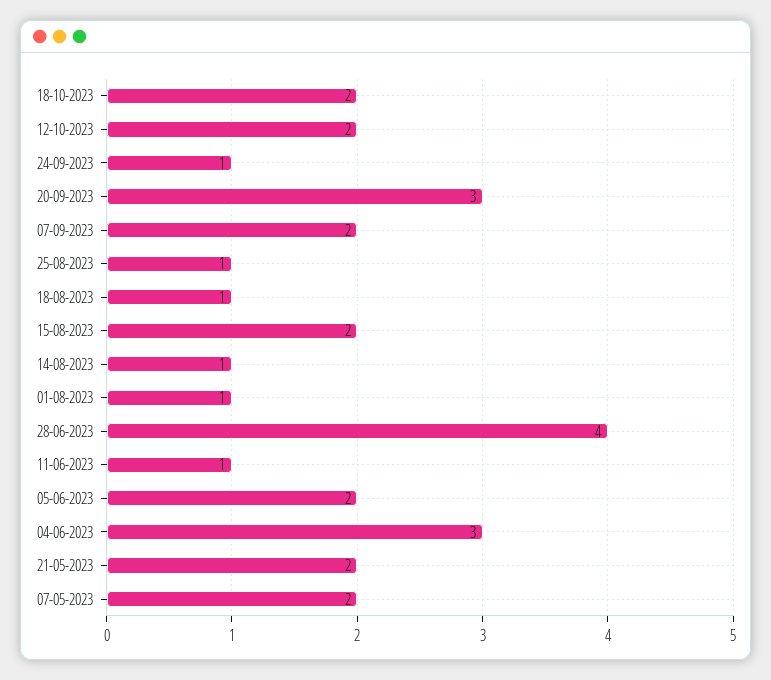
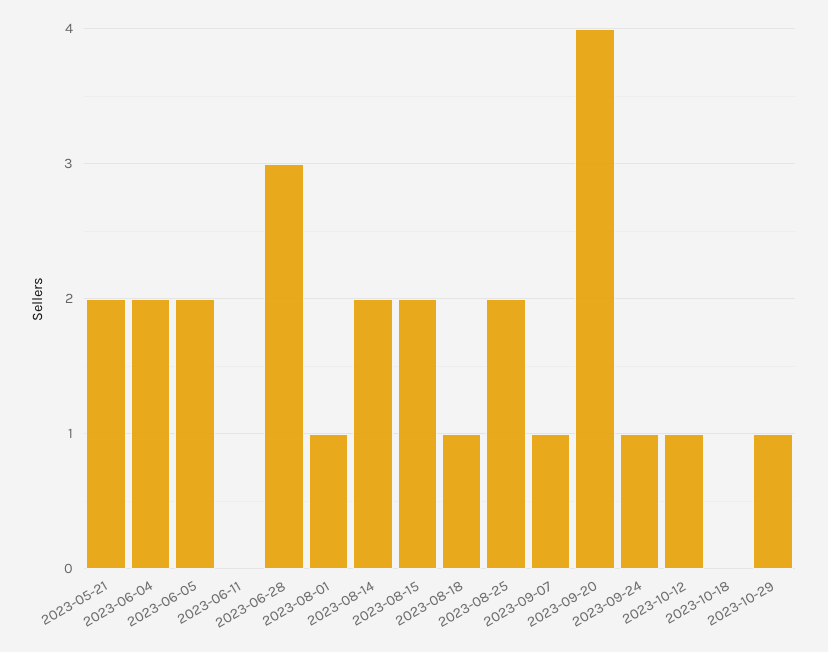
18-10-2023: 2 -> 0
12-10-2023: 2 -> 1
20-09-2023: 3 -> 4
07-09-2023: 2 -> 1
25-08-2023: 1 -> 2
14-08-2023: 1 -> 2
28-06-2023: 4 -> 3
11-06-2023: 1 -> 0
04-06-2023: 3 -> 2
07-05-2023: 2 -> none
2023-10-29: none -> 1

